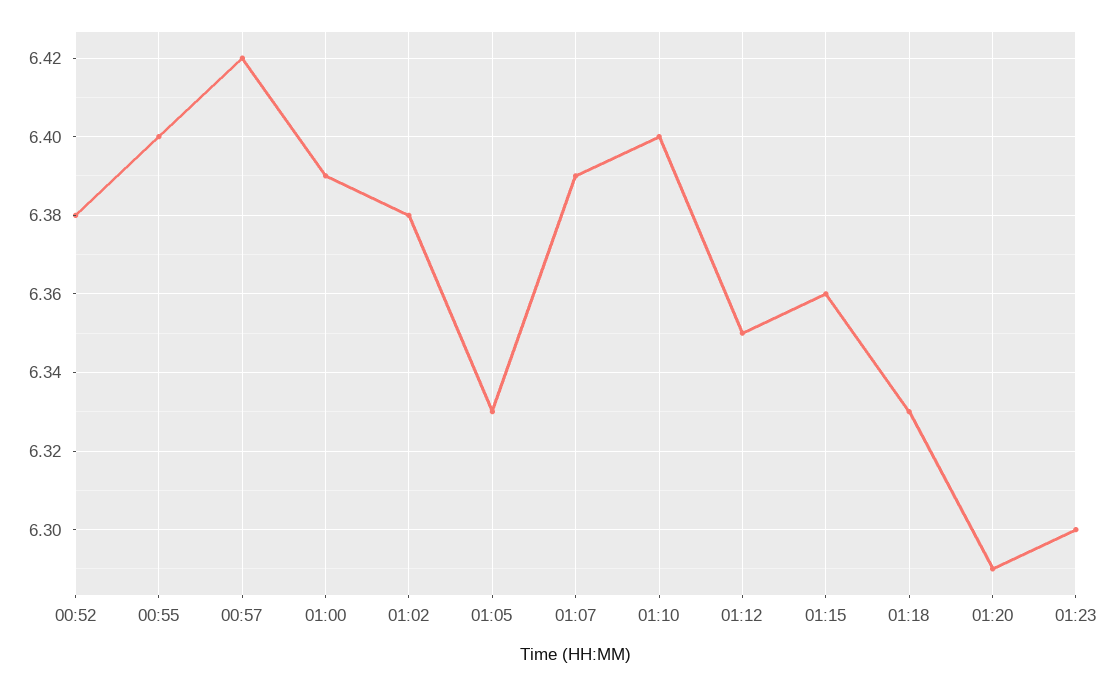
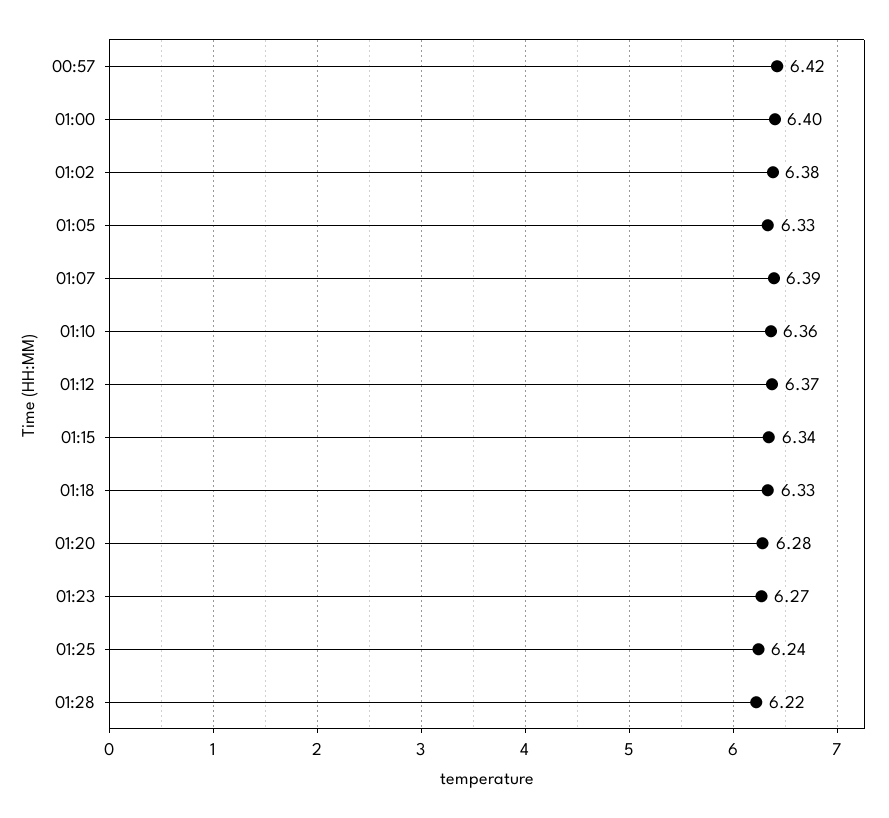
00:52: 6.38 -> none
00:55: 6.4 -> none
01:00: 6.39 -> 6.4
01:10: 6.4 -> 6.36
01:12: 6.35 -> 6.37
01:15: 6.36 -> 6.34
01:20: 6.29 -> 6.28
01:23: 6.3 -> 6.27
01:25: none -> 6.24
01:28: none -> 6.22

